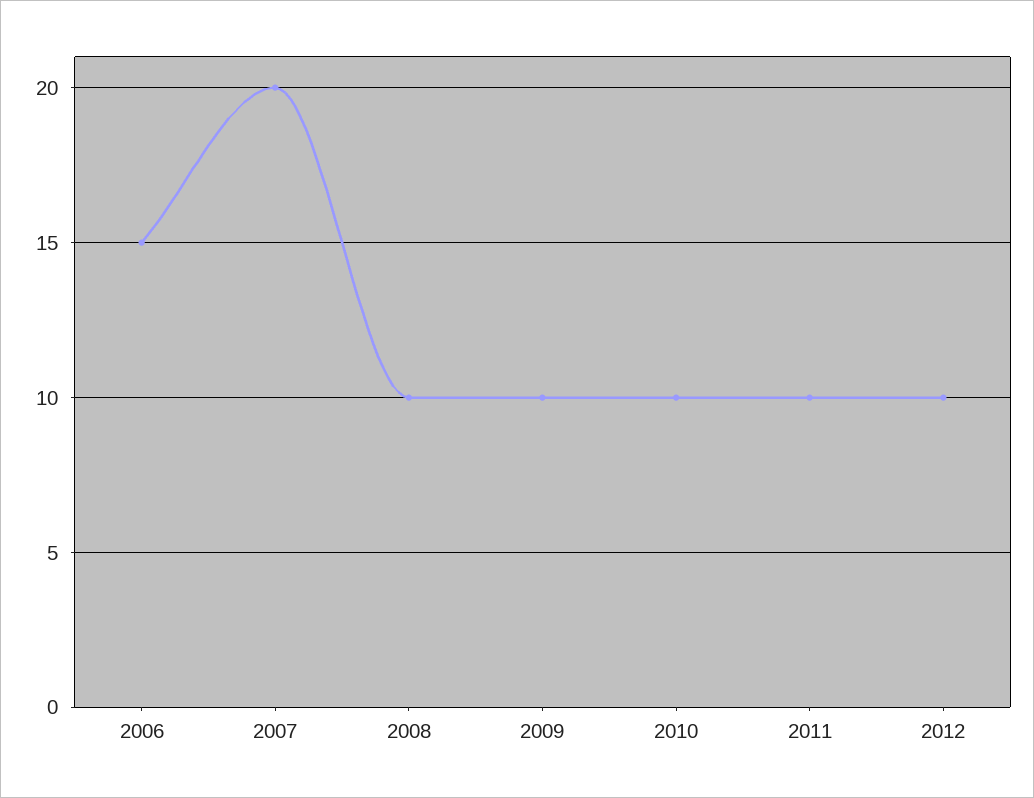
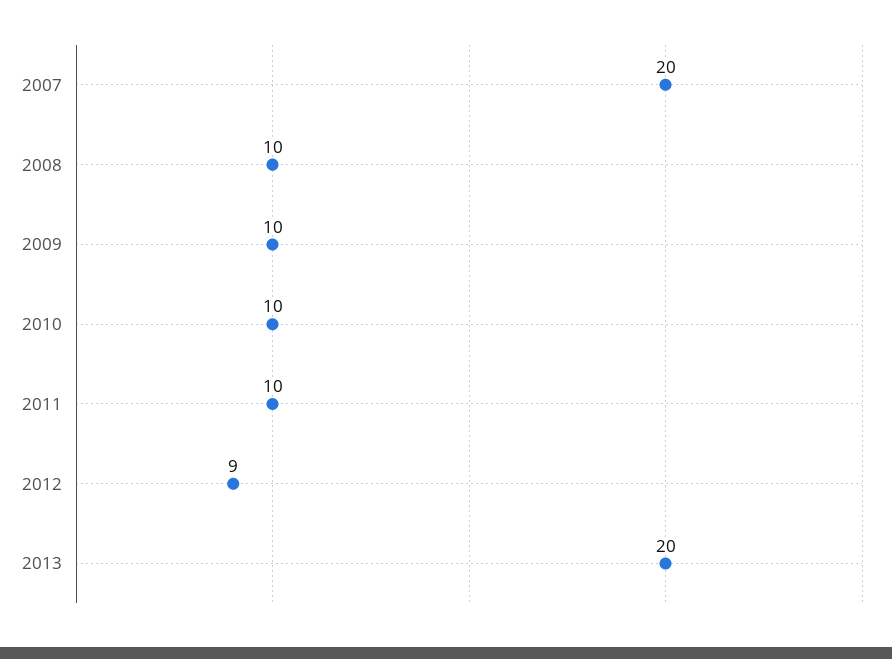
2006: 15 -> none
2012: 10 -> 9
2013: none -> 20

